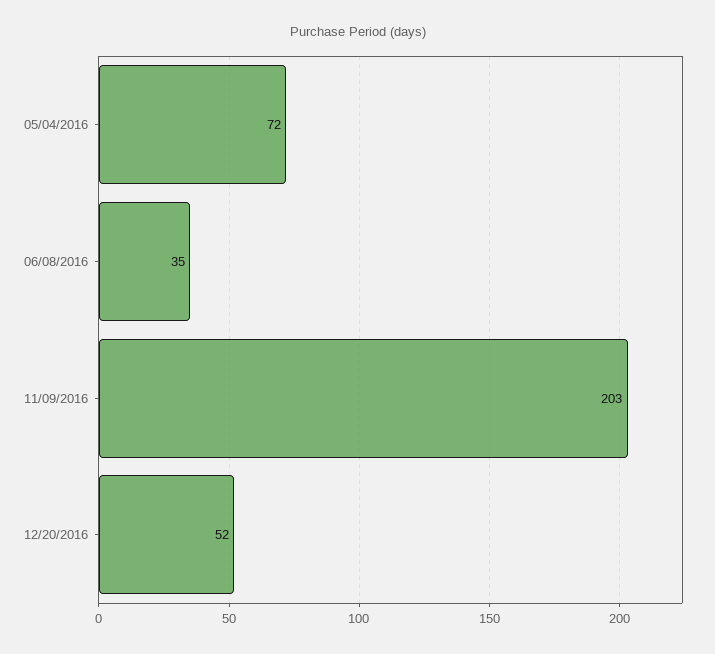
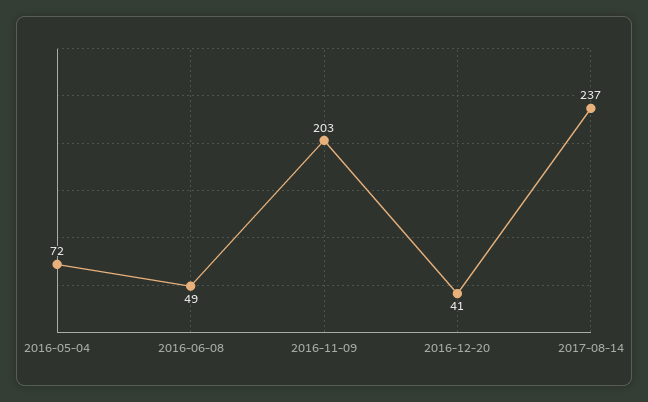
06/08/2016: 35 -> 49
12/20/2016: 52 -> 41
2017-08-14: none -> 237

